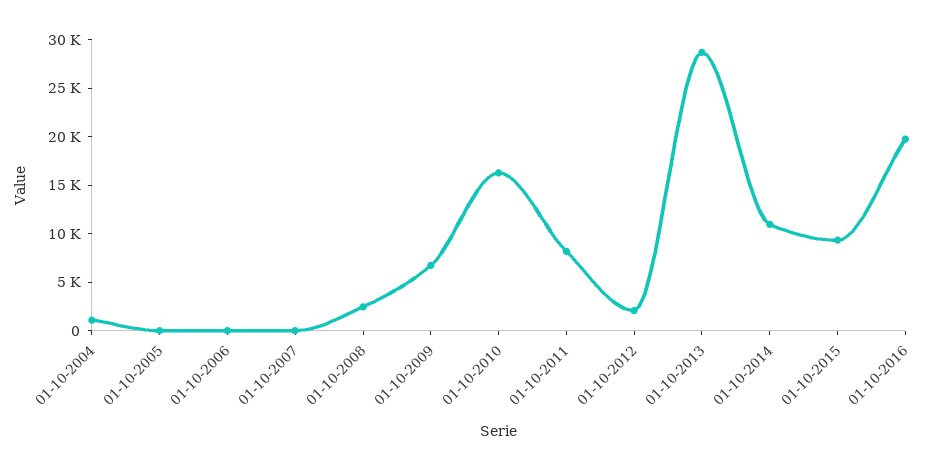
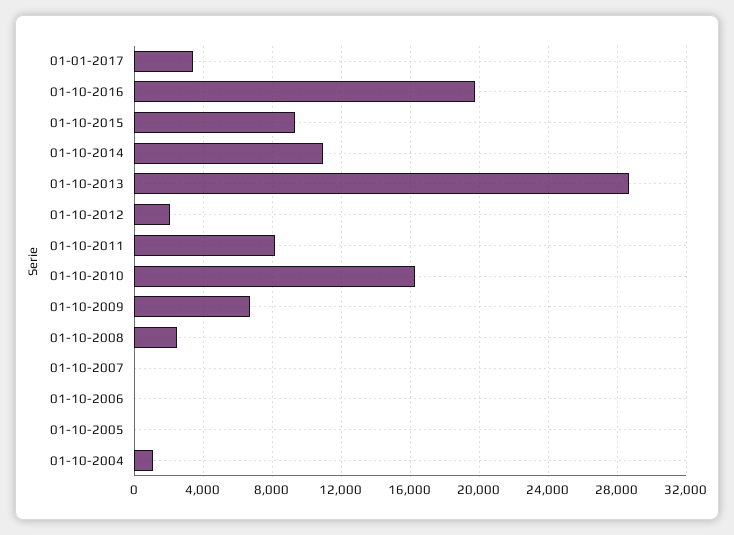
01-01-2017: none -> 3500

